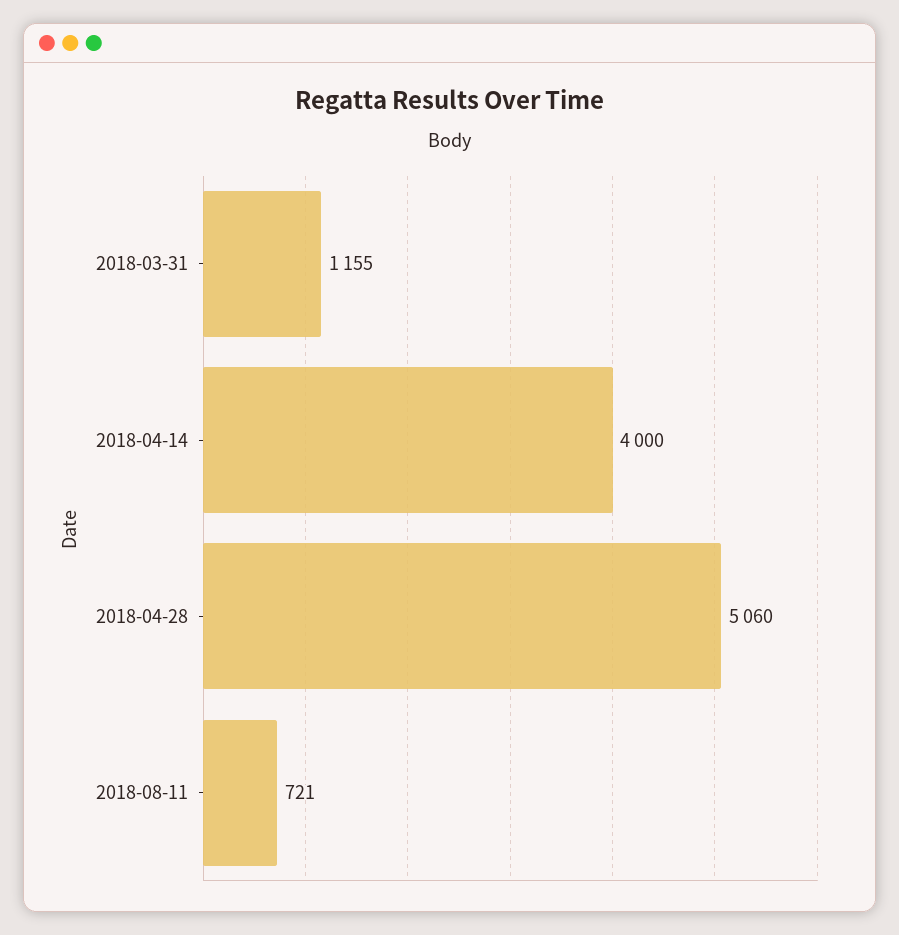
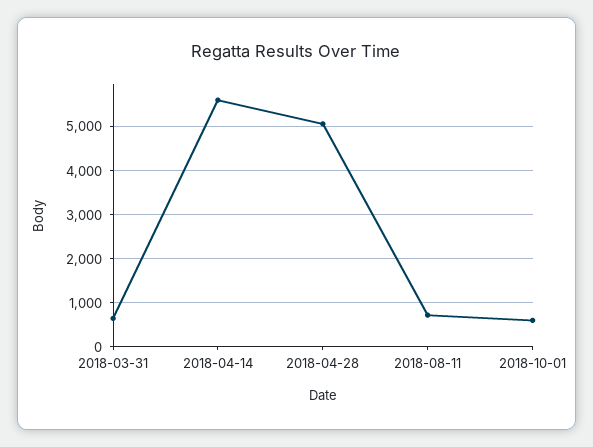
2018-03-31: 1155 -> 600
2018-04-14: 4000 -> 5600
2018-10-01: none -> 600

